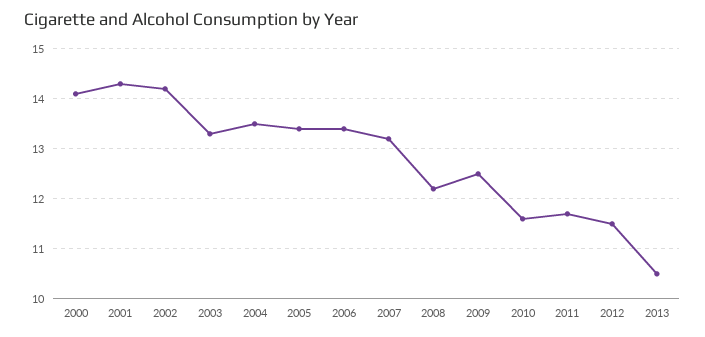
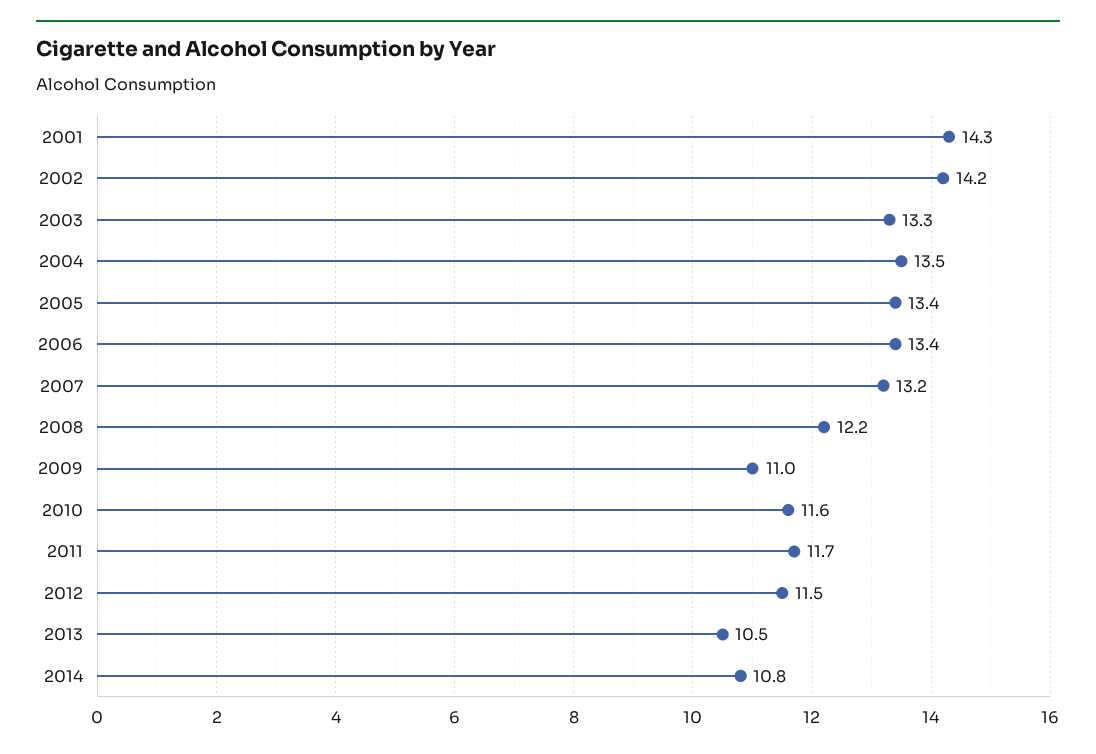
2000: 14 -> none
2009: 12.5 -> 11
2014: none -> 10.8

